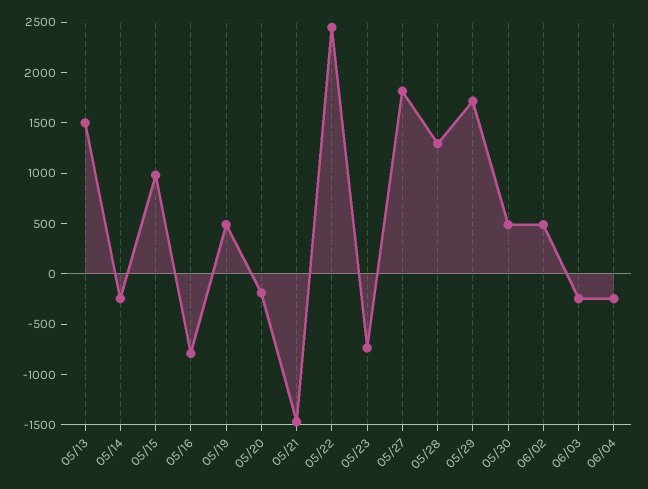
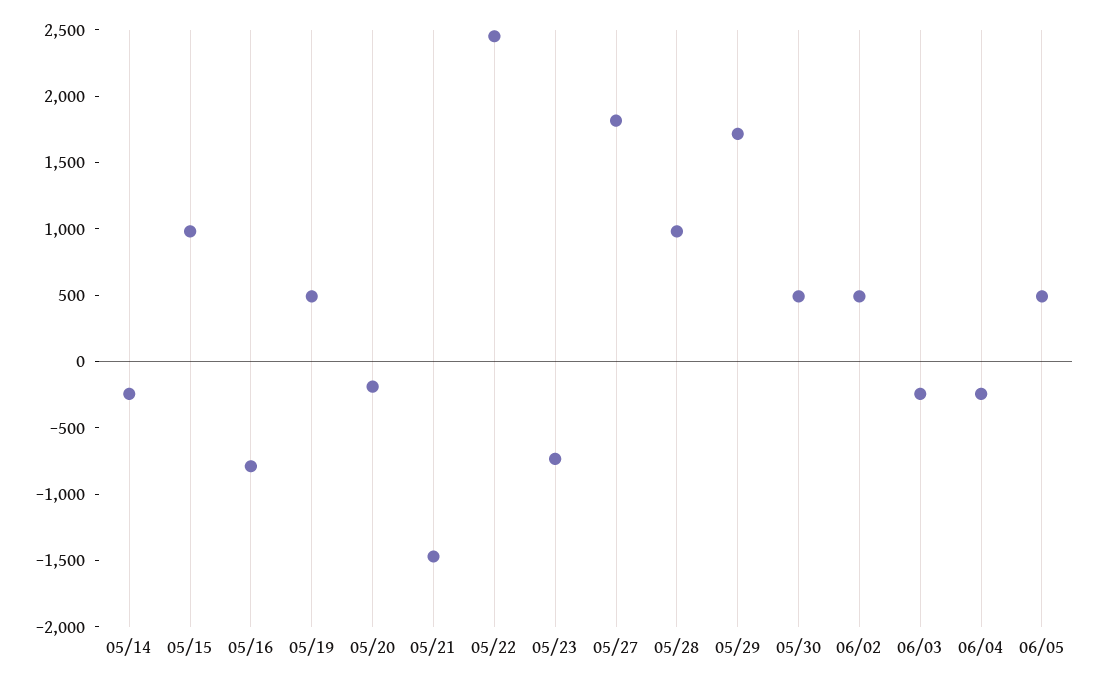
05/13: 1500 -> none
05/28: 1300 -> 1000
06/05: none -> 500

